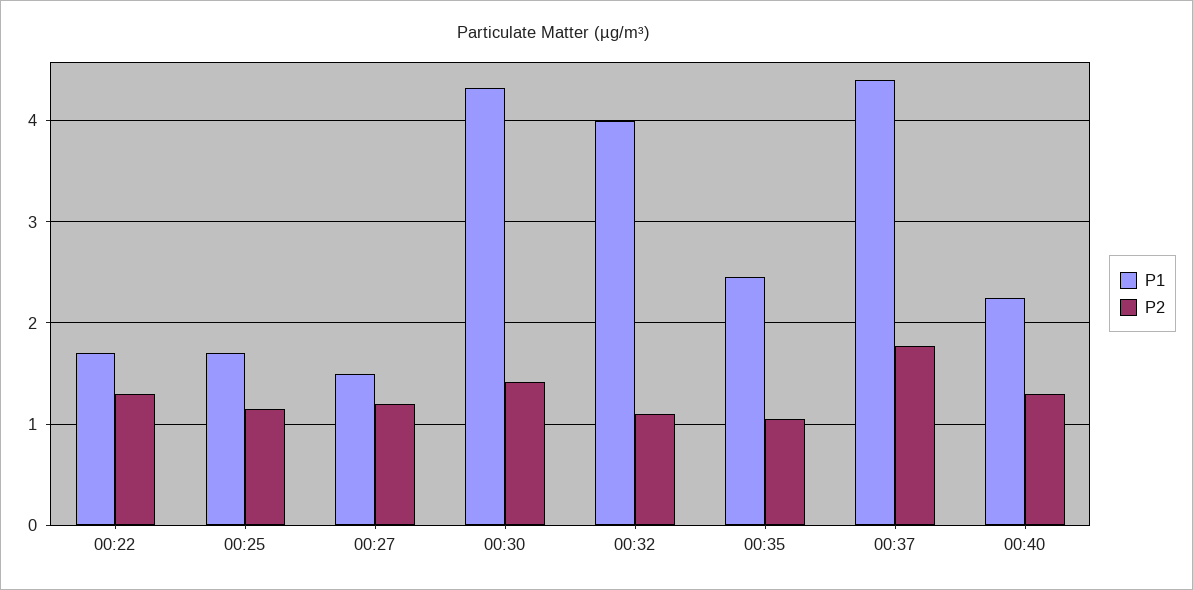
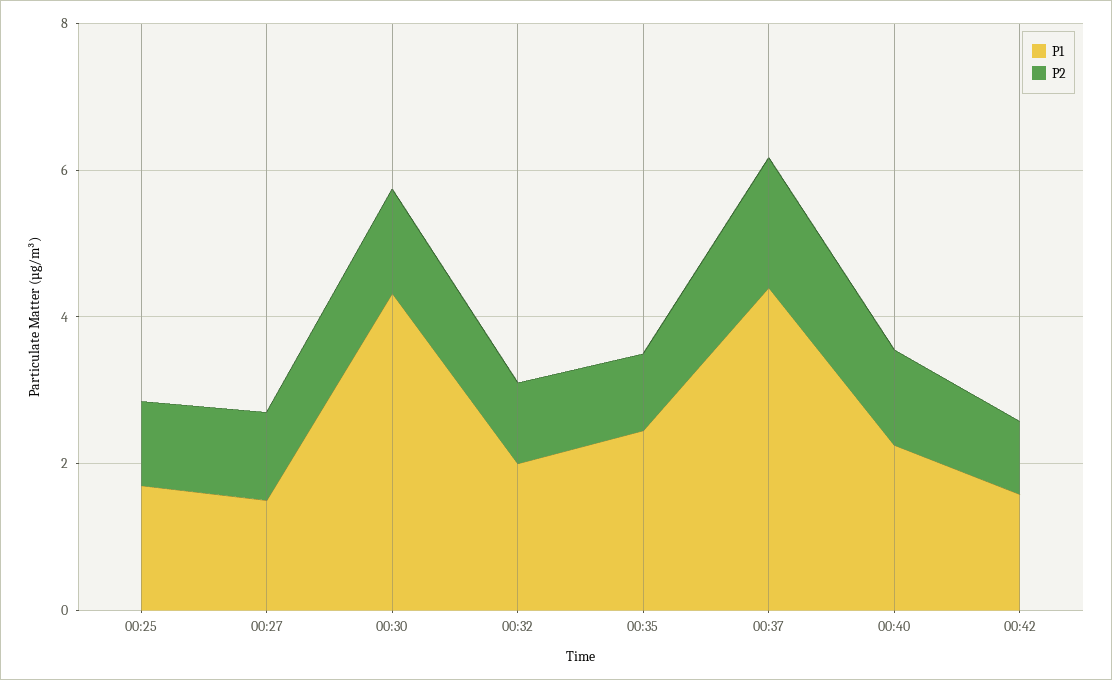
P1, 00:22: 1.7 -> none
P2, 00:22: 1.3 -> none
P1, 00:32: 4 -> 2
P1, 00:42: none -> 1.5
P2, 00:42: none -> 1

